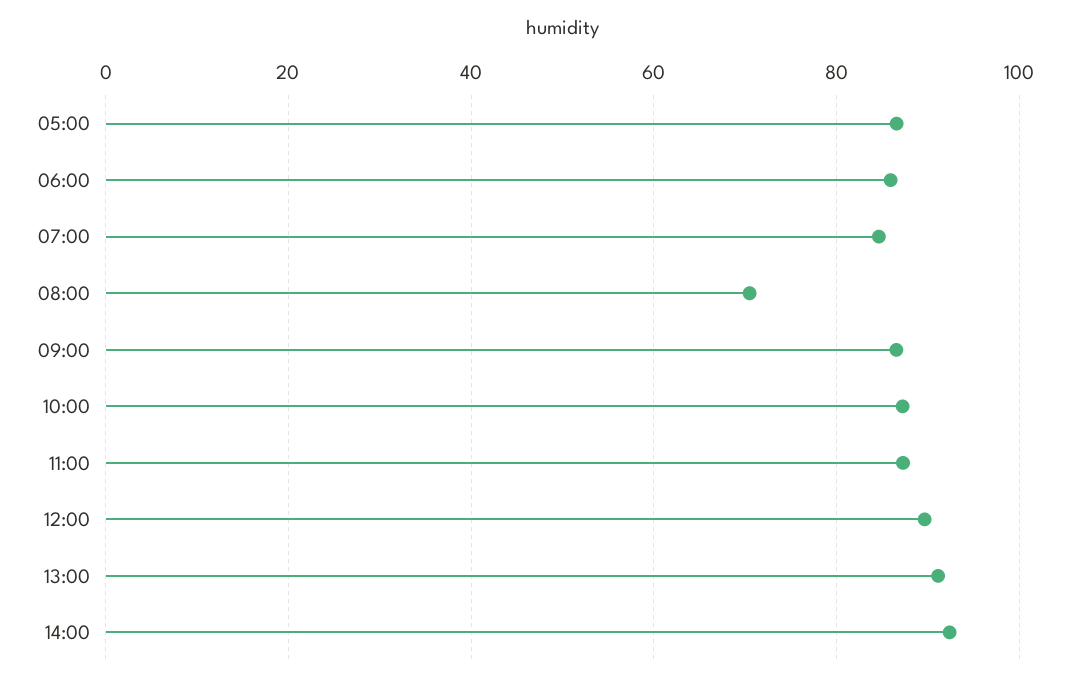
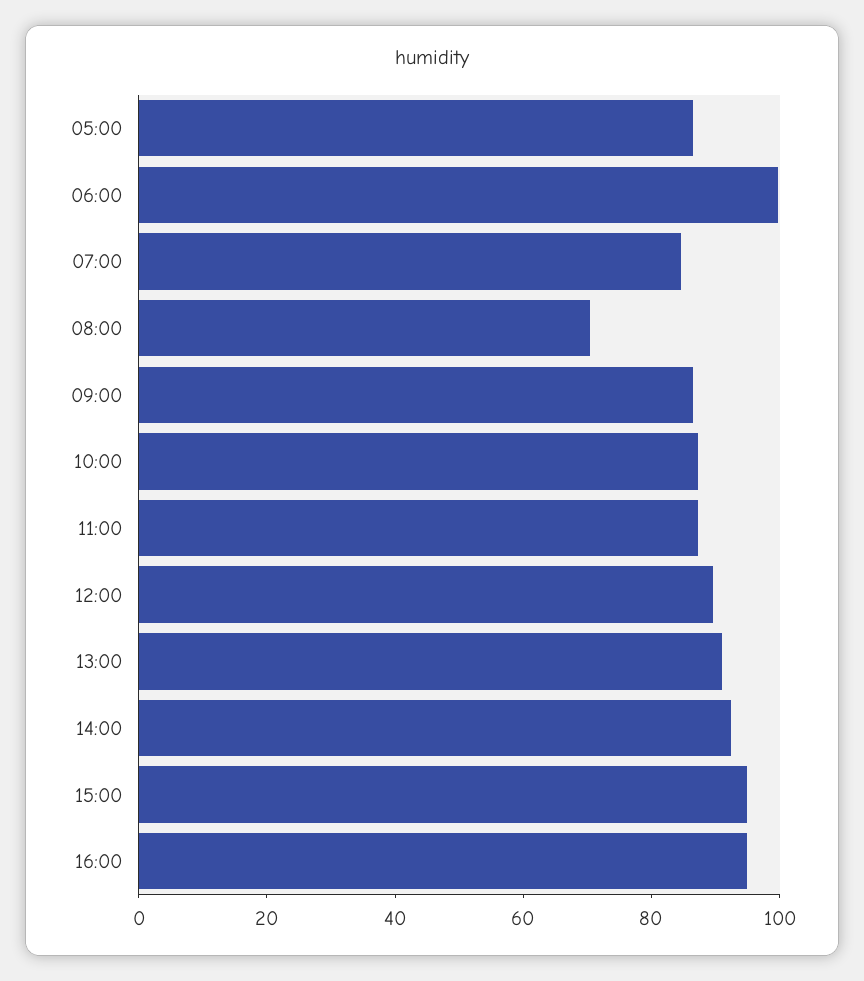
06:00: 86 -> 100
15:00: none -> 95
16:00: none -> 95

